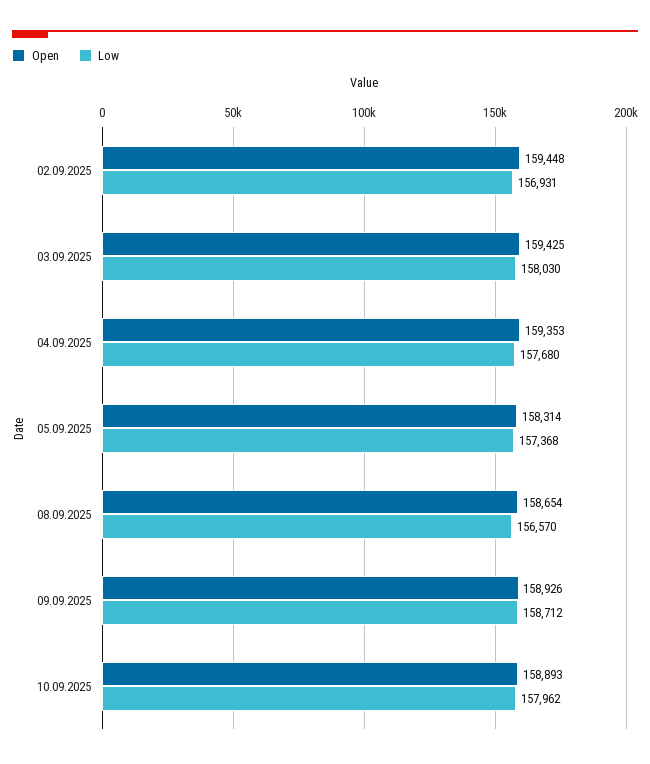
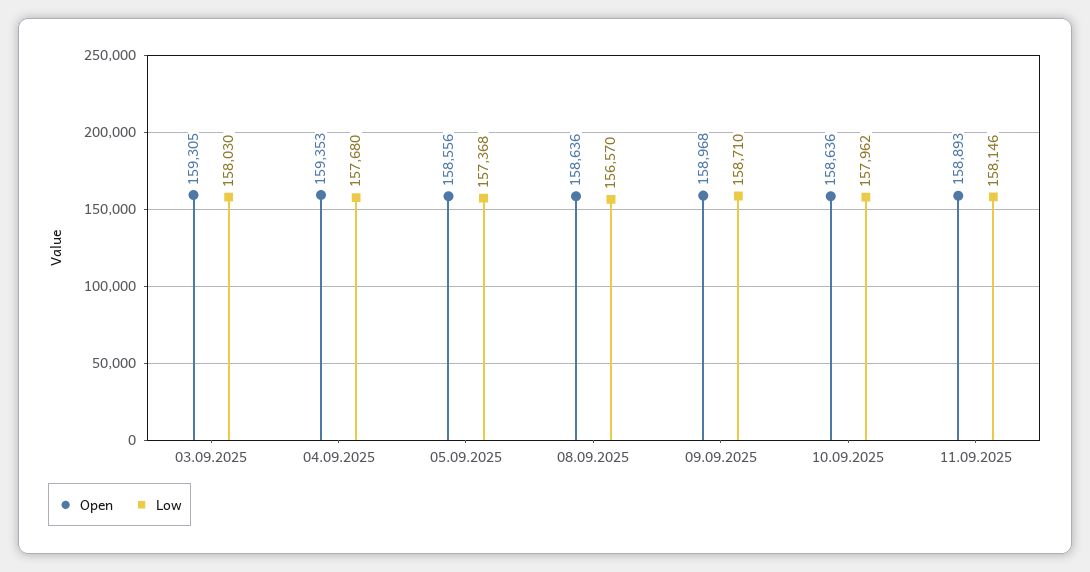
Open, 02.09.2025: 159448 -> none
Low, 02.09.2025: 156931 -> none
Open, 03.09.2025: 159425 -> 159305
Open, 05.09.2025: 158314 -> 158556
Open, 08.09.2025: 158654 -> 158636
Open, 09.09.2025: 158926 -> 158968
Low, 09.09.2025: 158712 -> 158710
Open, 10.09.2025: 158893 -> 158636
Open, 11.09.2025: none -> 158893
Low, 11.09.2025: none -> 158146

